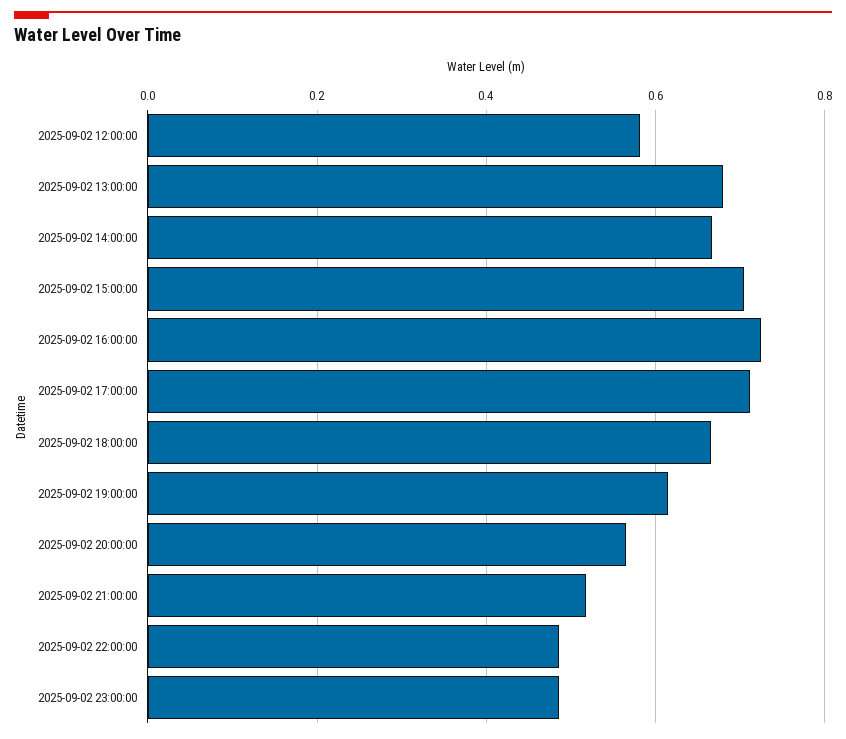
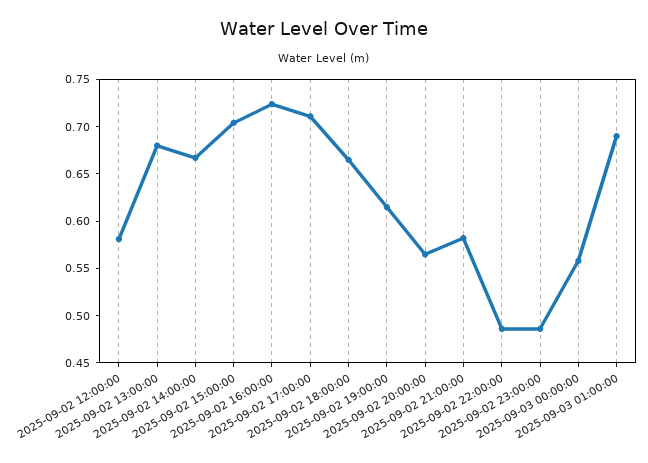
2025-09-02 21:00:00: 0.52 -> 0.58
2025-09-03 00:00:00: none -> 0.56
2025-09-03 01:00:00: none -> 0.69

